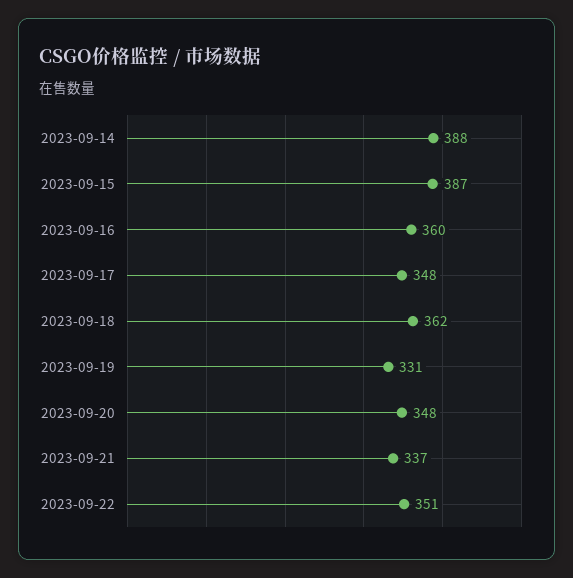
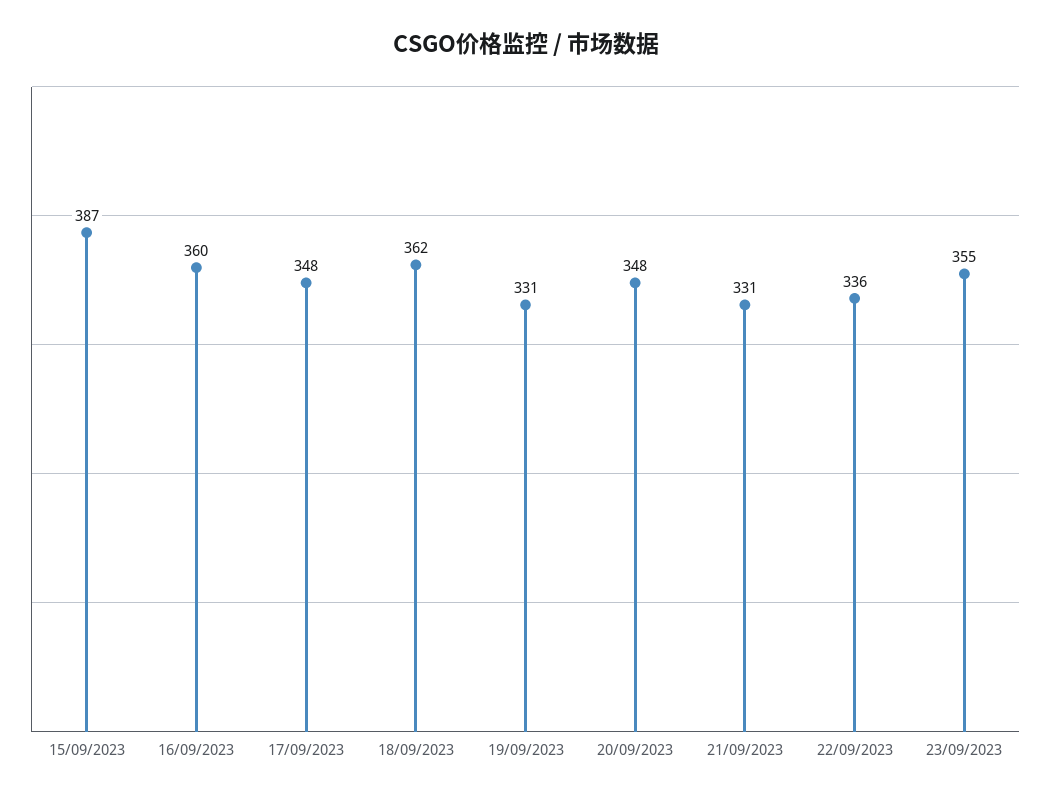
2023-09-14: 388 -> none
2023-09-21: 337 -> 331
2023-09-22: 351 -> 336
23/09/2023: none -> 355

